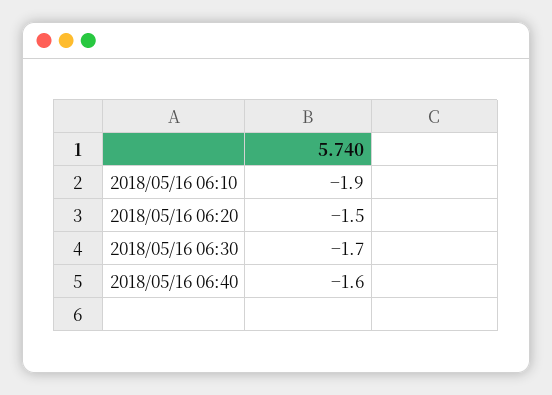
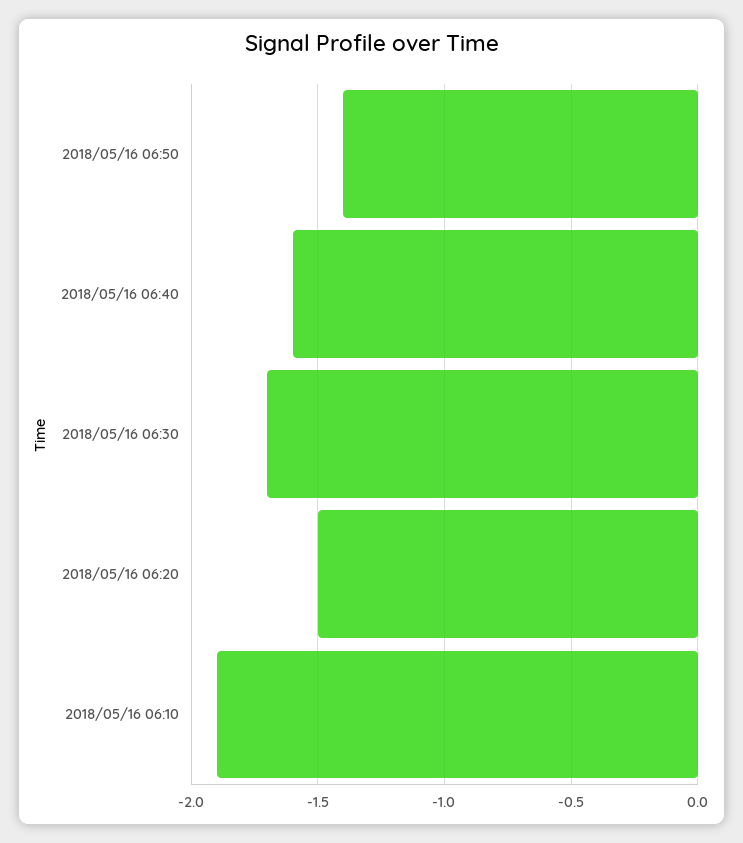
2018/05/16 06:50: none -> -1.4

